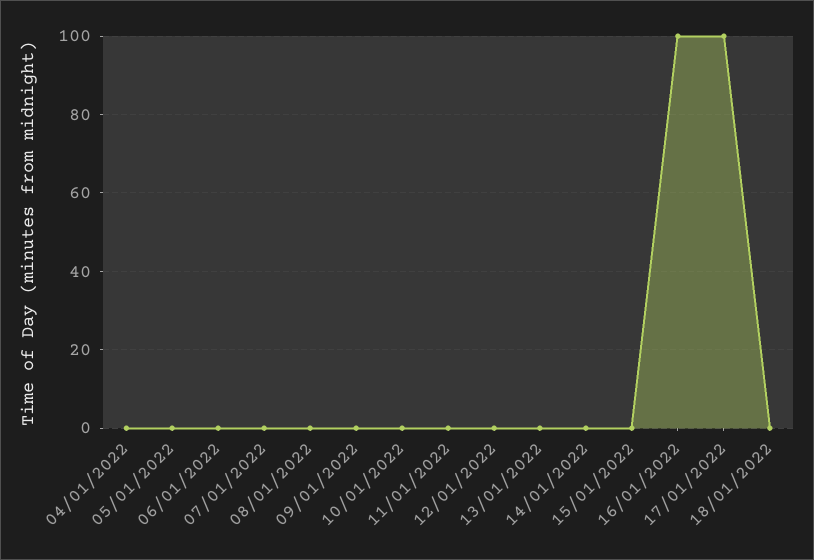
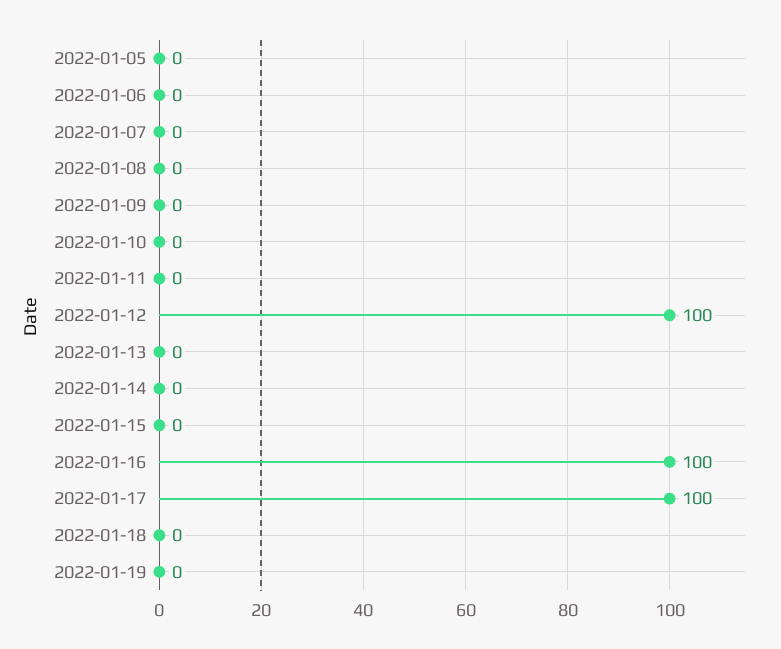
04/01/2022: 0 -> none
12/01/2022: 0 -> 100
2022-01-19: none -> 0

